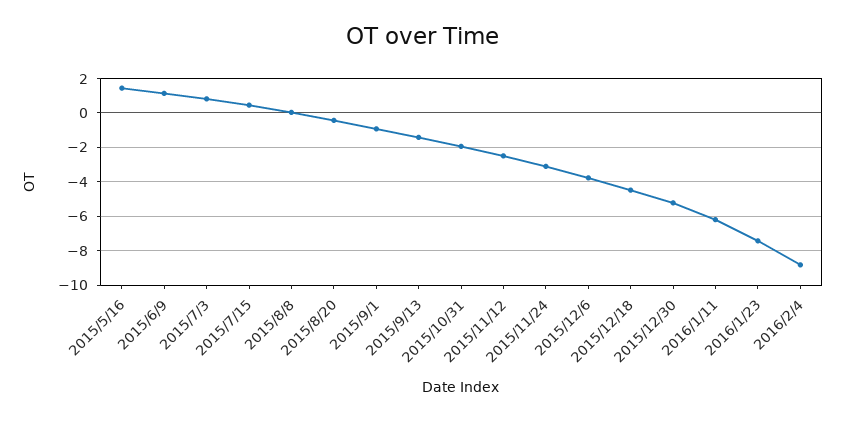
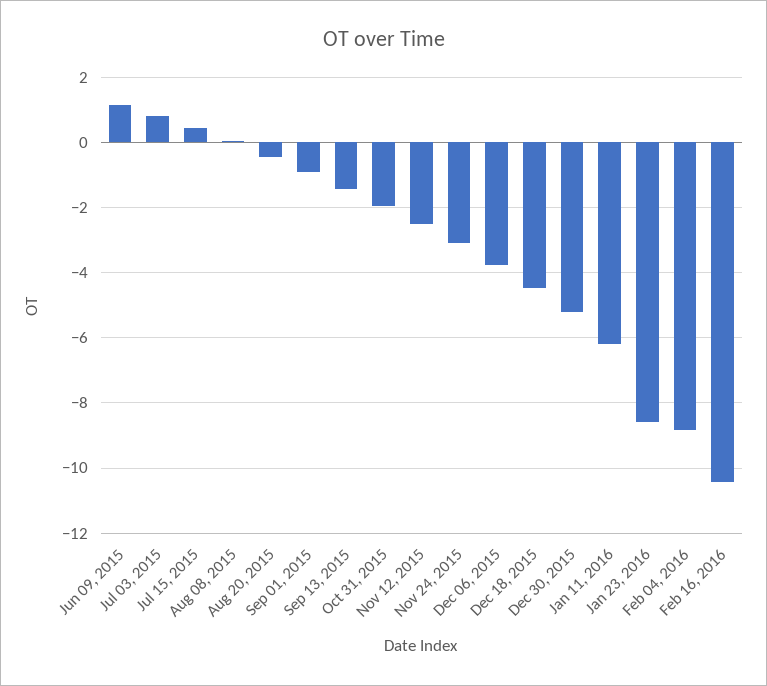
2015/5/16: 1.5 -> none
2016/1/23: -7.5 -> -8.6
Feb 16, 2016: none -> -10.4

